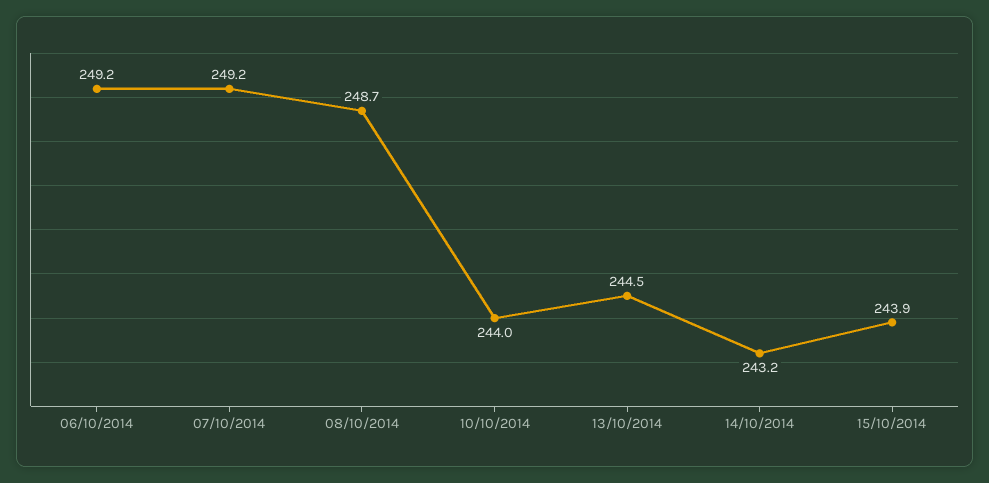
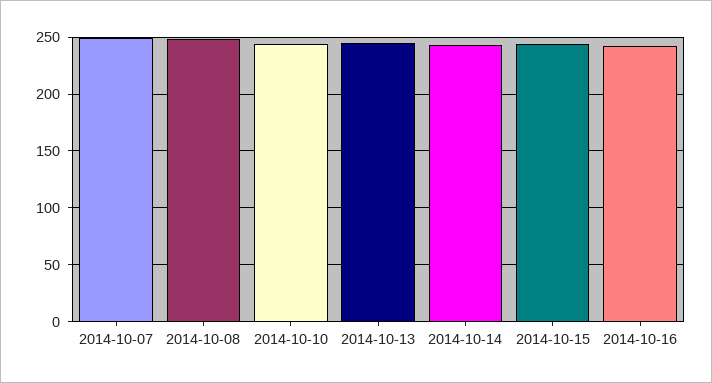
06/10/2014: 249.2 -> none
2014-10-16: none -> 240

